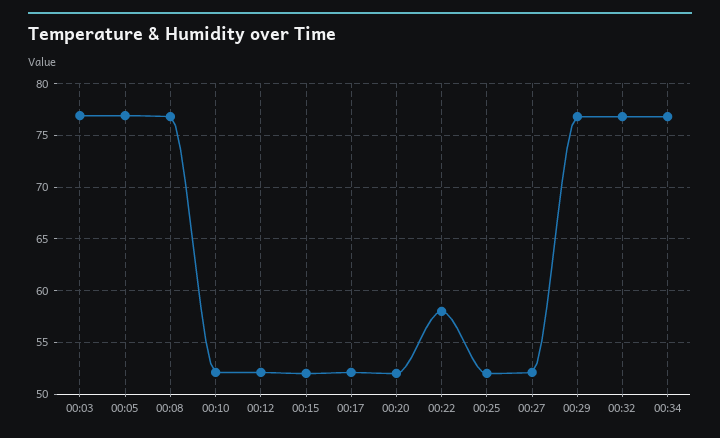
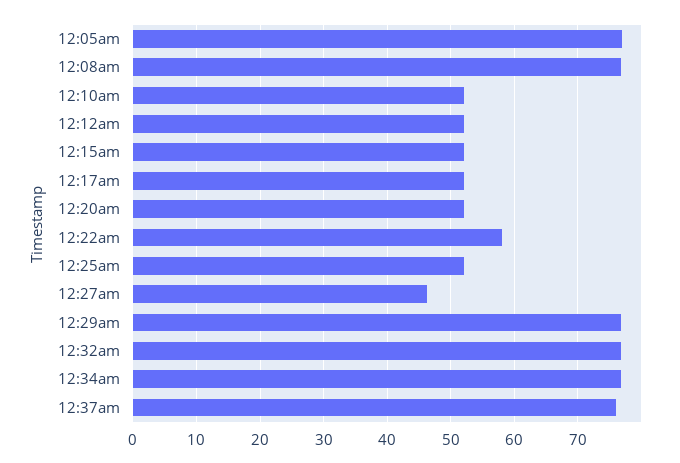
00:03: 77 -> none
00:27: 52 -> 46
12:37am: none -> 76

